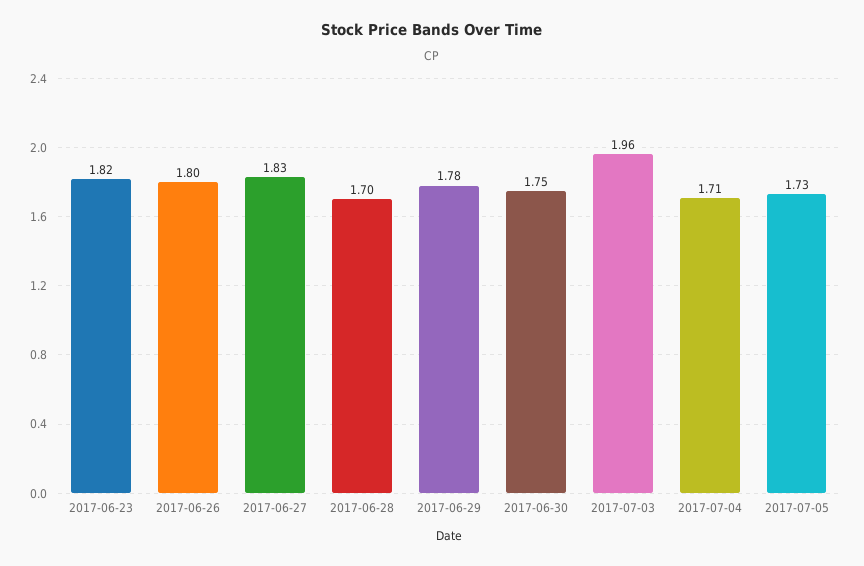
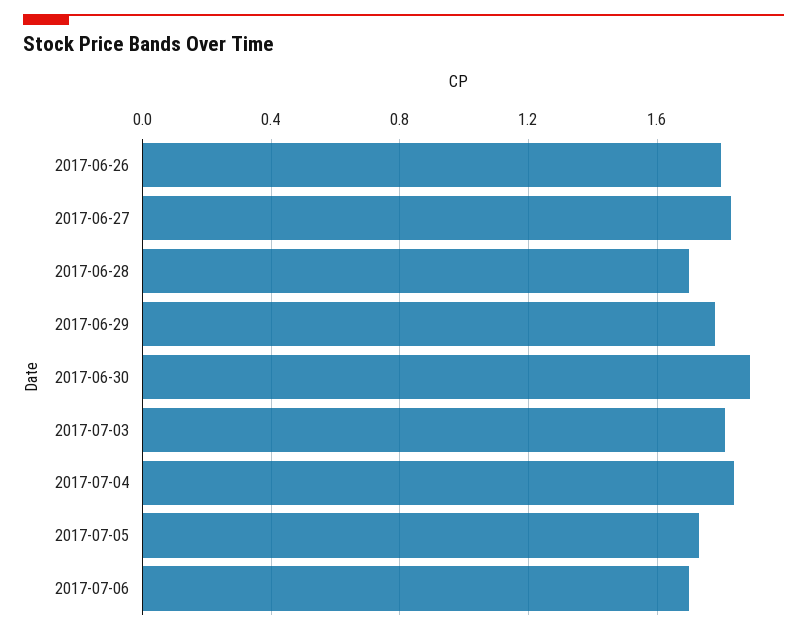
2017-06-23: 1.82 -> none
2017-06-30: 1.75 -> 1.9
2017-07-03: 1.96 -> 1.8
2017-07-04: 1.71 -> 1.85
2017-07-06: none -> 1.7

